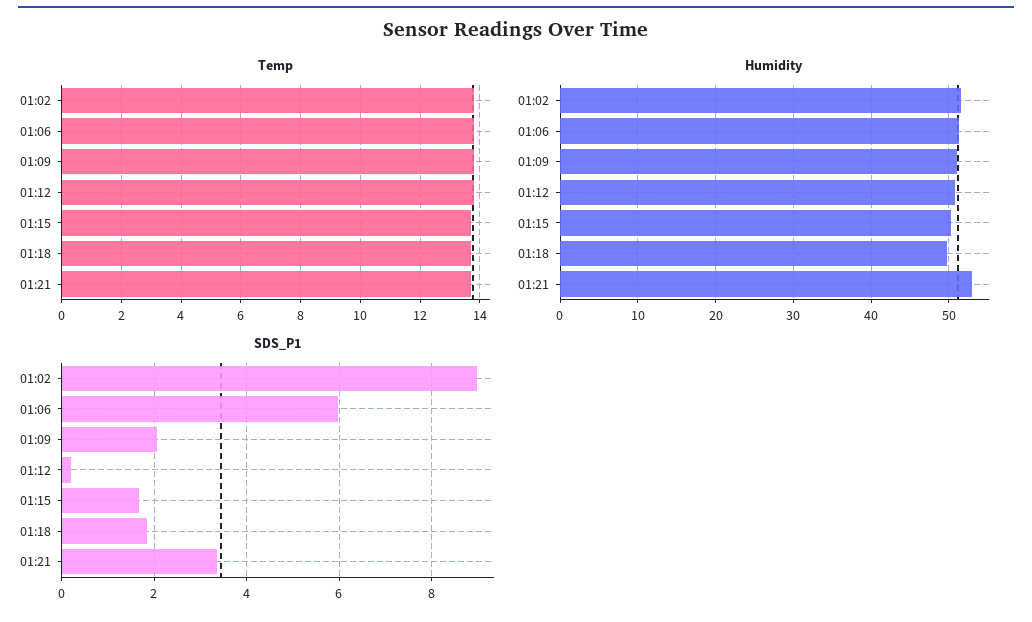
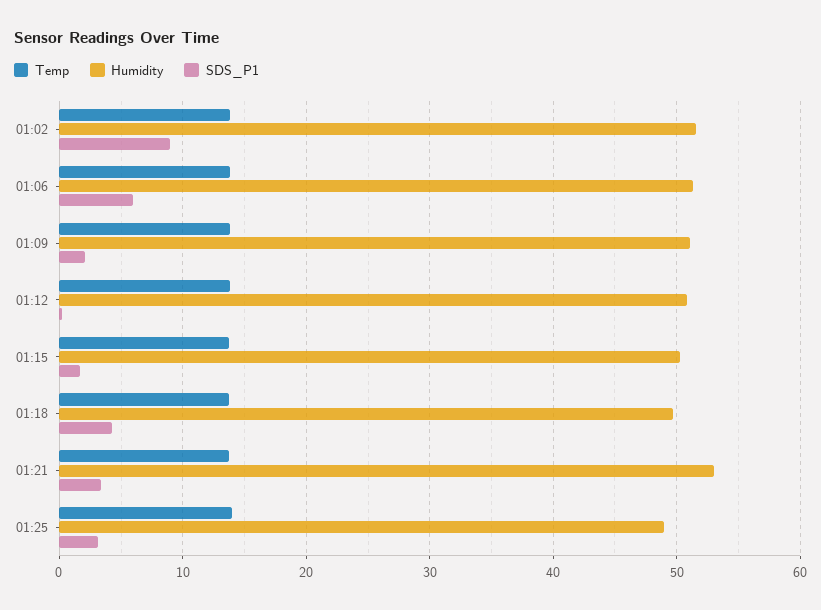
SDS_P1, 01:18: 1.8 -> 4
Temp, 01:25: none -> 14
Humidity, 01:25: none -> 49
SDS_P1, 01:25: none -> 3

